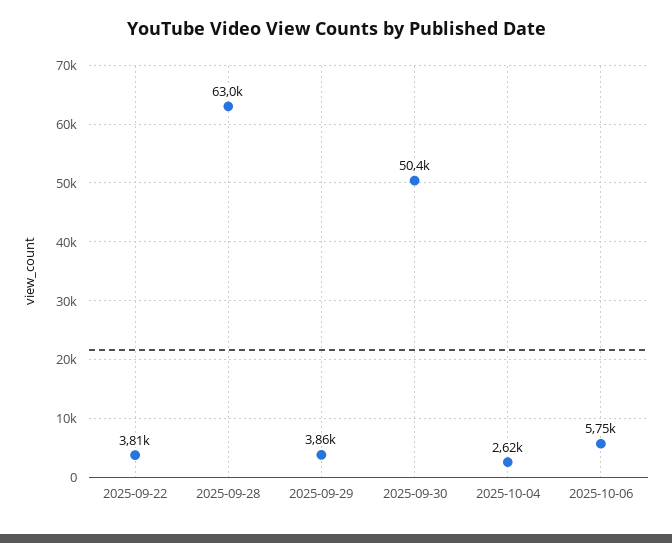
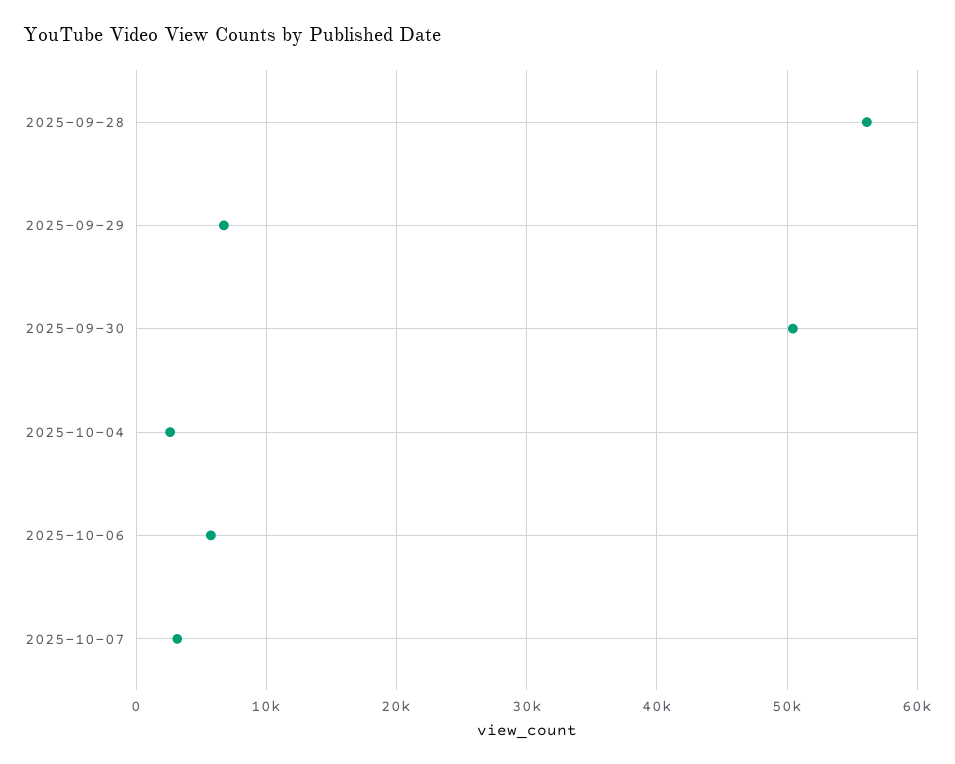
2025-09-22: 3810 -> none
2025-09-28: 63000 -> 56000
2025-09-29: 3860 -> 7000
2025-10-07: none -> 3000

